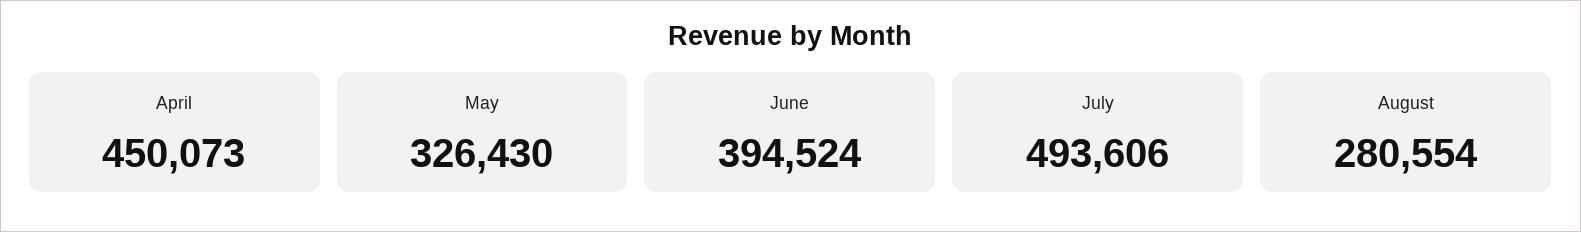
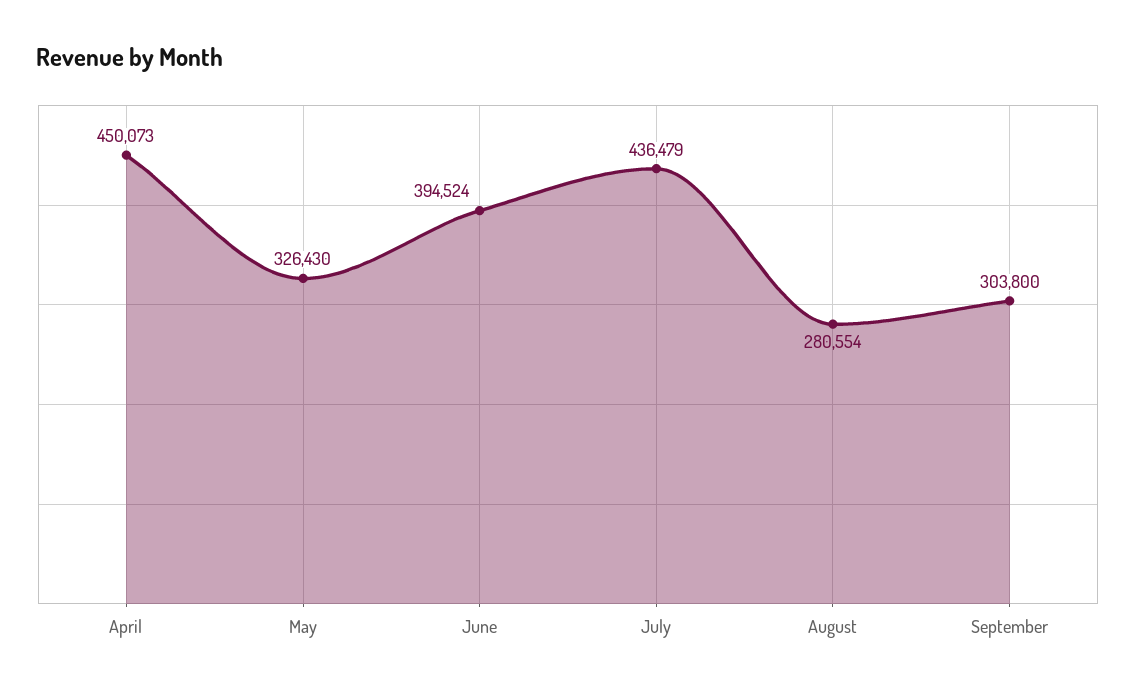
July: 493606 -> 436479
September: none -> 303800

